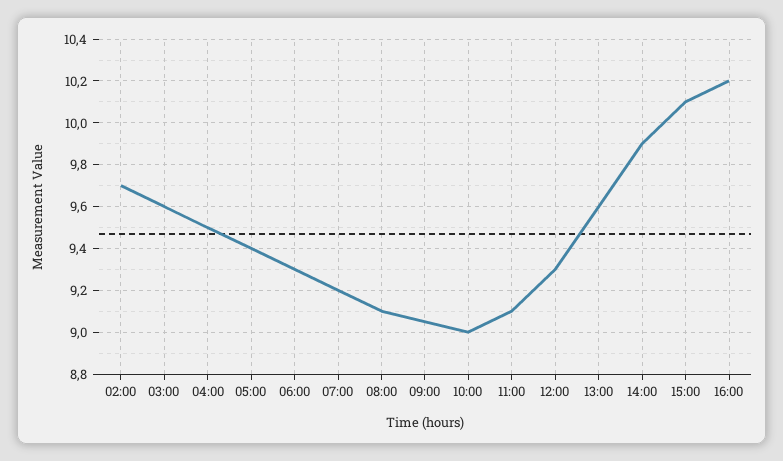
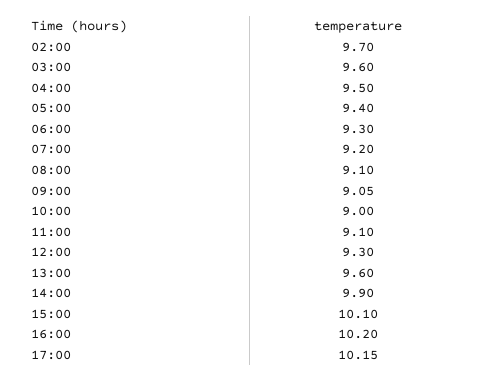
17:00: none -> 10.15

